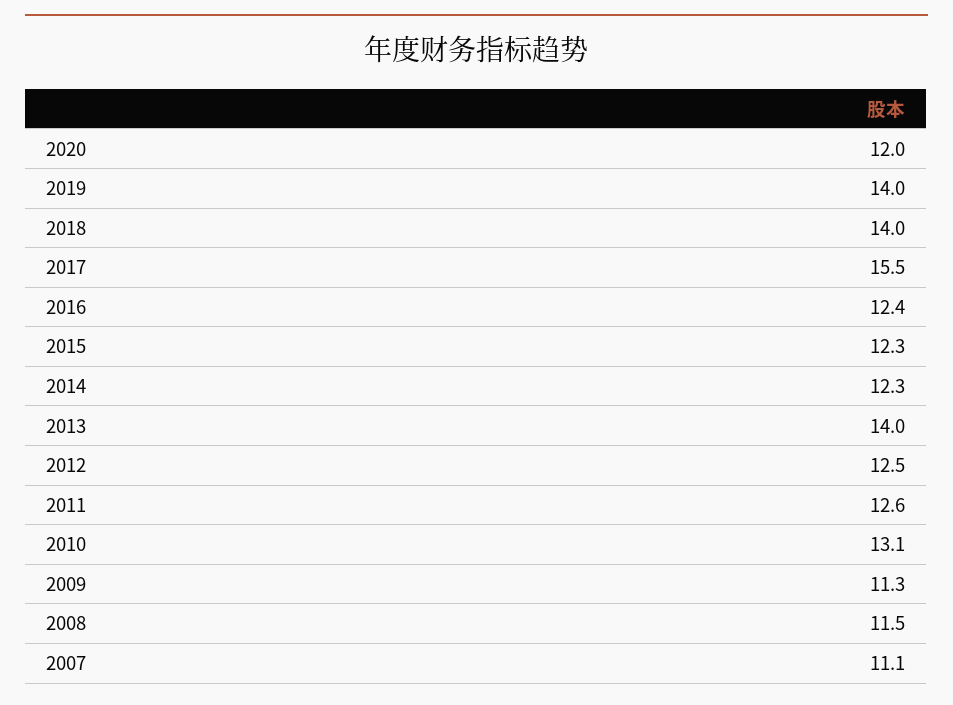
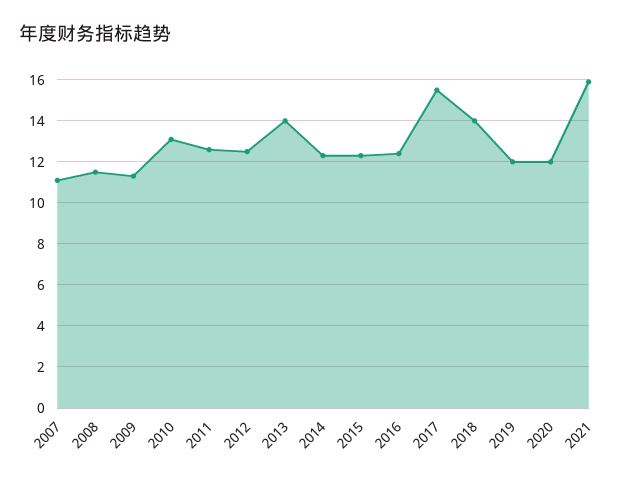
2019: 14 -> 12
2021: none -> 16

